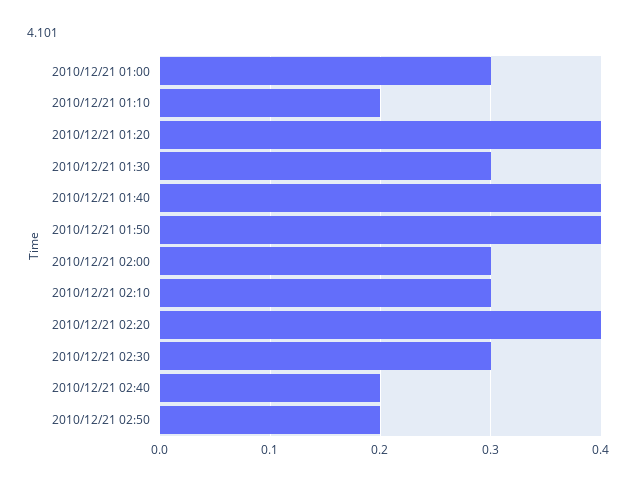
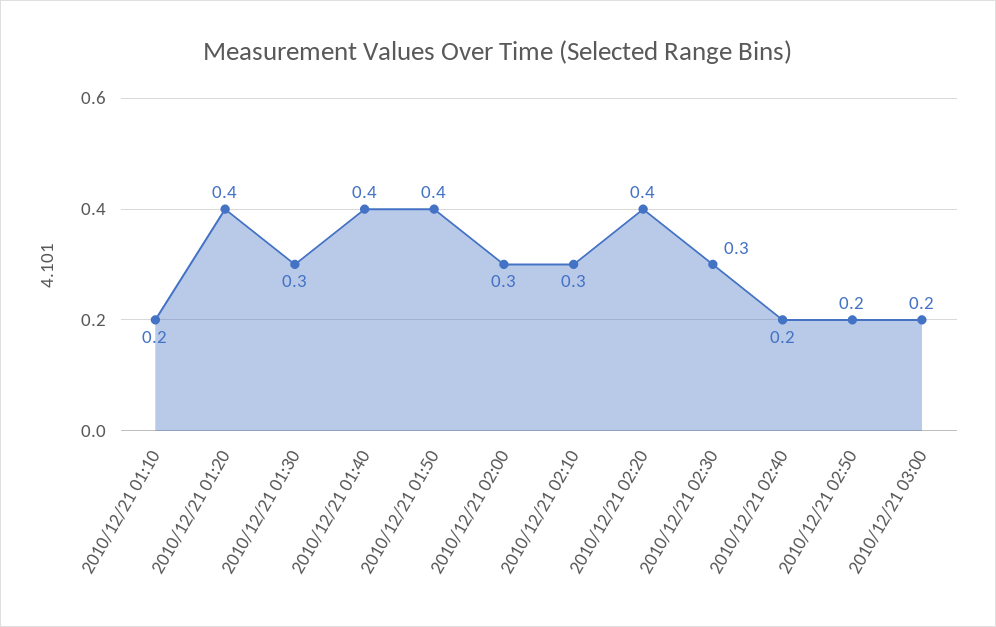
2010/12/21 01:00: 0.3 -> none
2010/12/21 03:00: none -> 0.2

